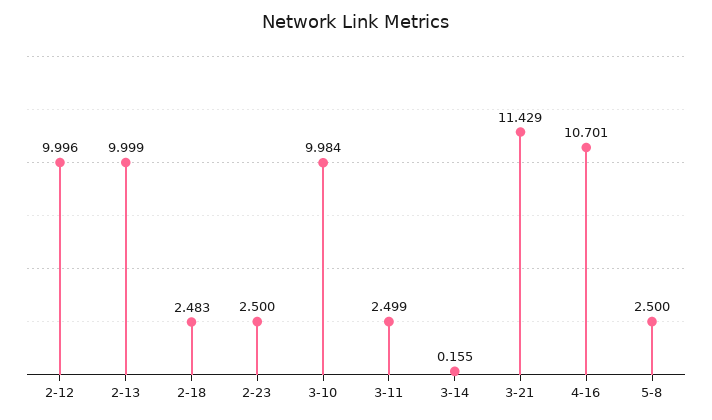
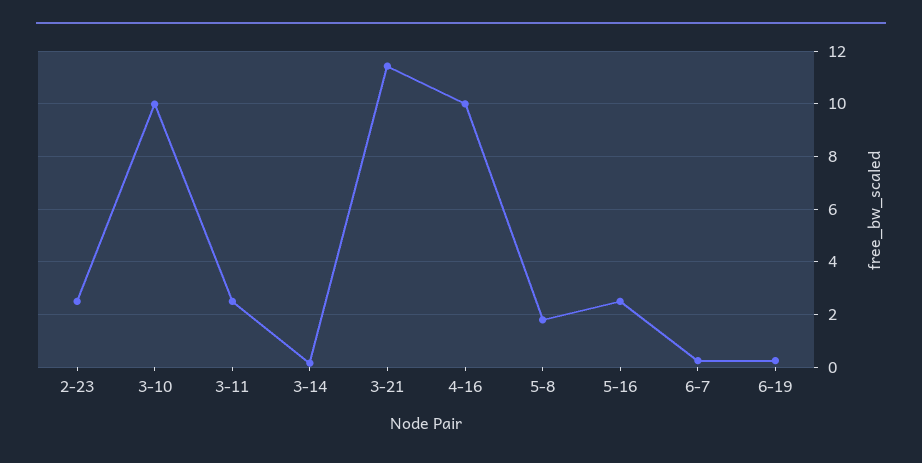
2-12: 9.996 -> none
2-13: 9.999 -> none
2-18: 2.483 -> none
4-16: 10.701 -> 10
5-8: 2.5 -> 1.75
5-16: none -> 2.5
6-7: none -> 0.25
6-19: none -> 0.25

